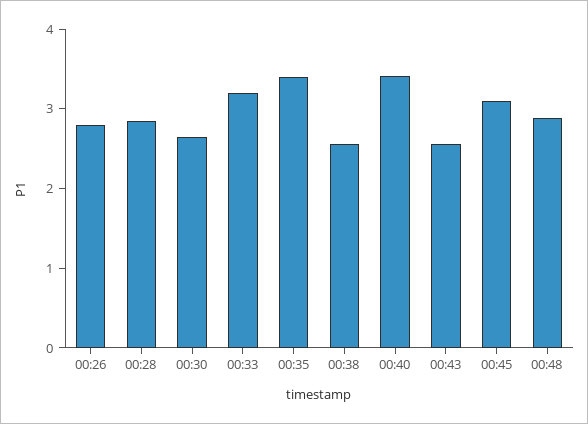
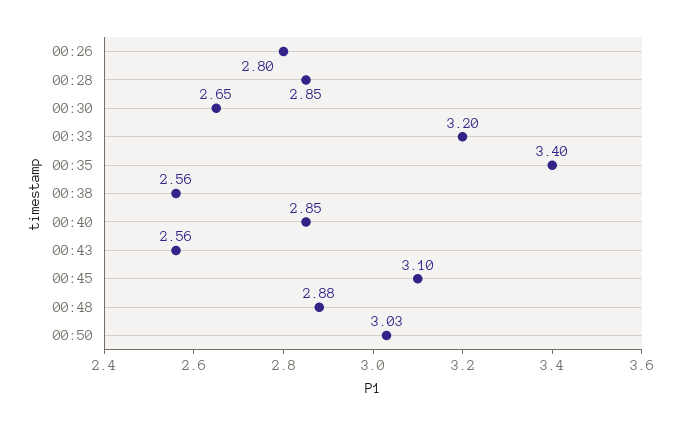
00:40: 3.4 -> 2.85
00:50: none -> 3.03

